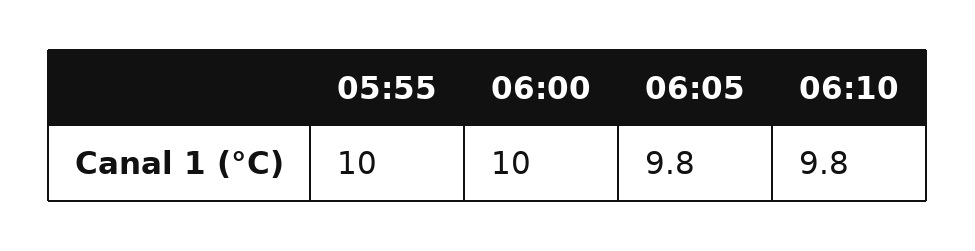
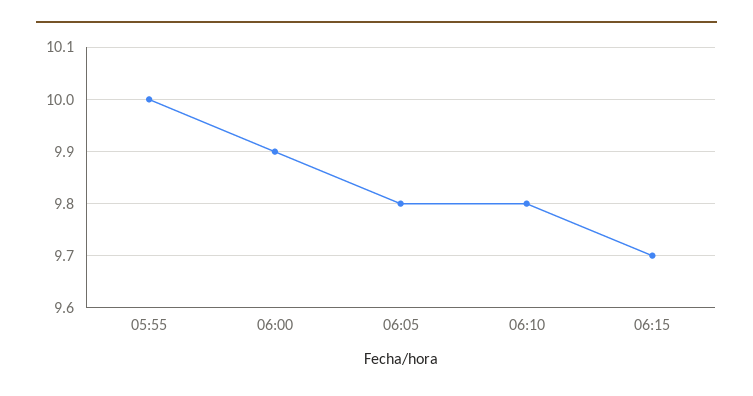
06:00: 10 -> 9.9
06:15: none -> 9.7

